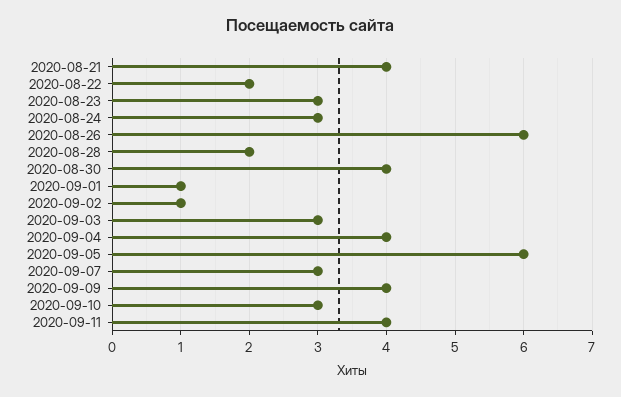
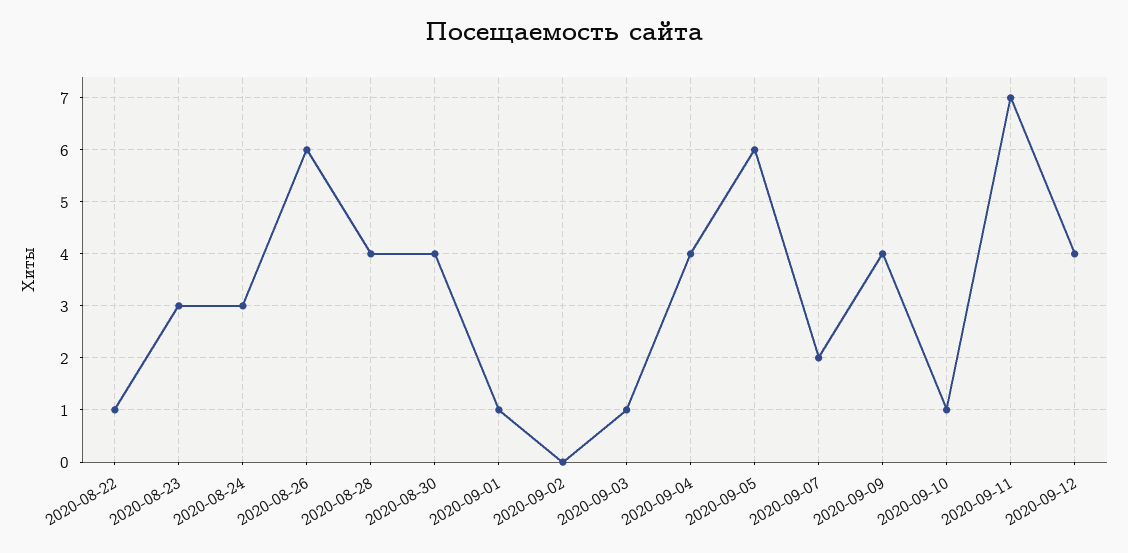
2020-08-21: 4 -> none
2020-08-22: 2 -> 1
2020-08-28: 2 -> 4
2020-09-02: 1 -> 0
2020-09-03: 3 -> 1
2020-09-07: 3 -> 2
2020-09-10: 3 -> 1
2020-09-11: 4 -> 7
2020-09-12: none -> 4

